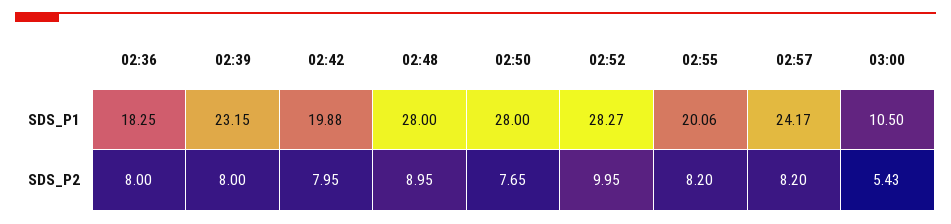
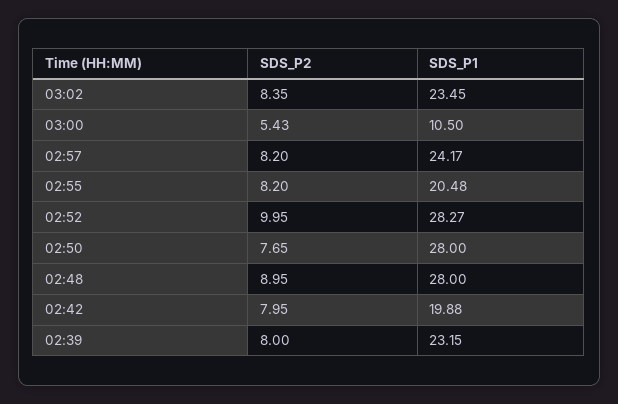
02:36, SDS_P1: 18.25 -> none
02:55, SDS_P1: 20.06 -> 20.48
02:36, SDS_P2: 8 -> none
03:02, SDS_P2: none -> 8.35
03:02, SDS_P1: none -> 23.45

